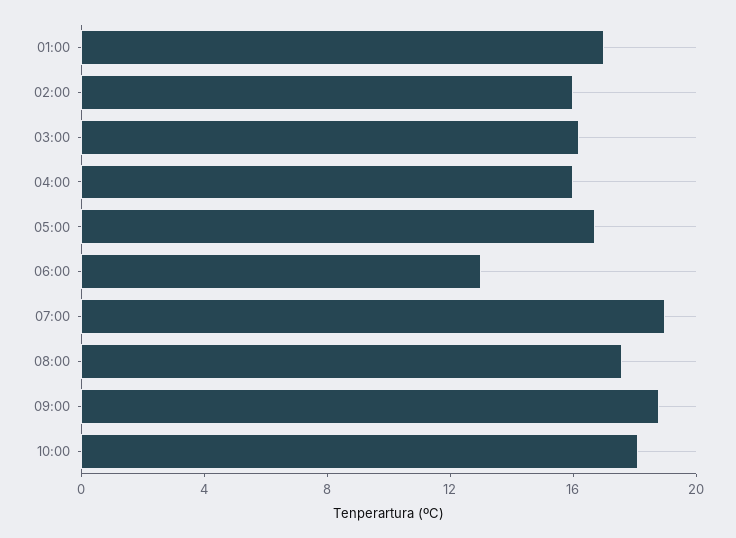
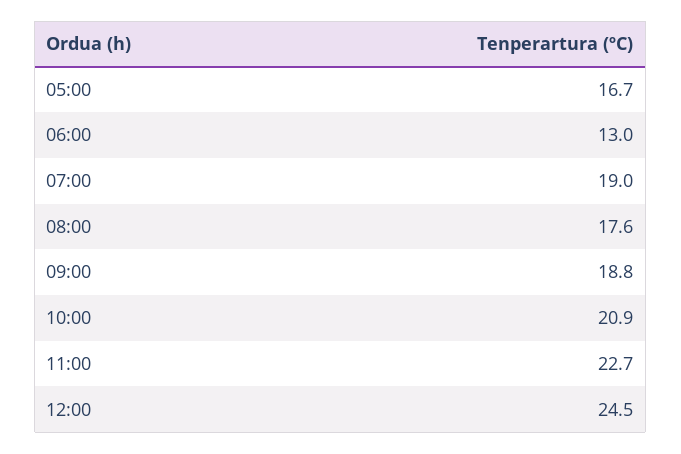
01:00: 17 -> none
02:00: 16 -> none
03:00: 16 -> none
04:00: 16 -> none
10:00: 18 -> 20.9
11:00: none -> 22.7
12:00: none -> 24.5

